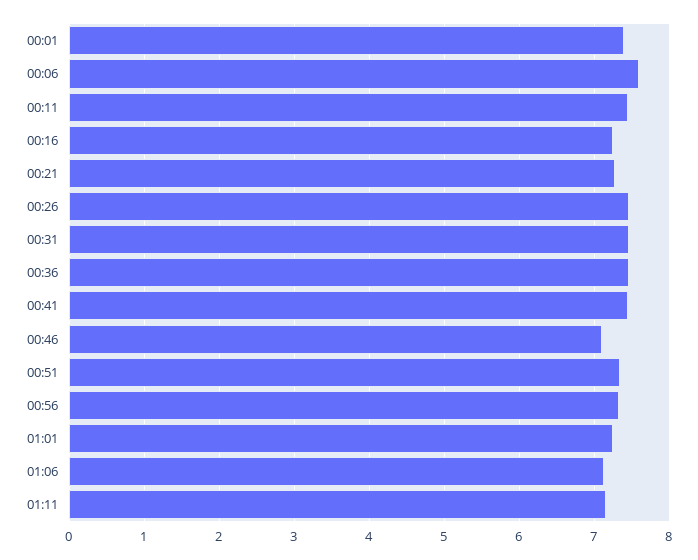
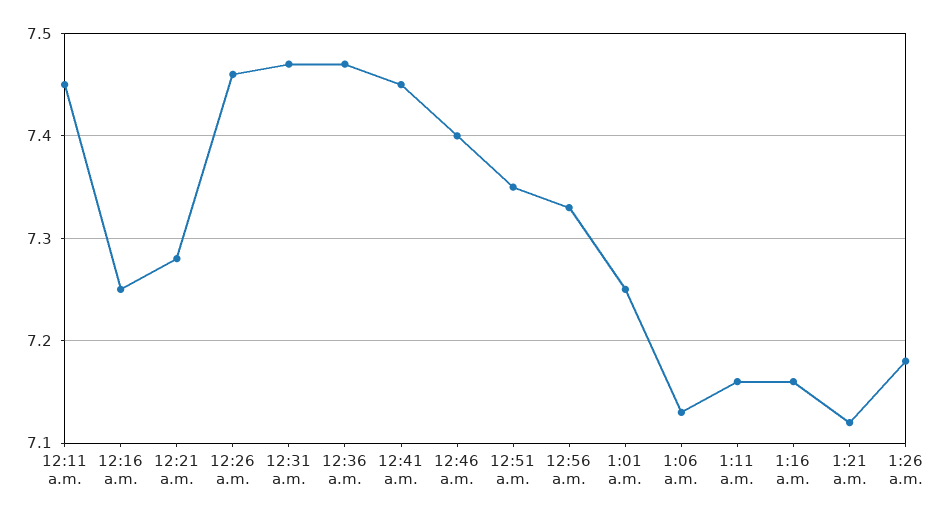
00:01: 7.4 -> none
00:06: 7.6 -> none
00:46: 7.1 -> 7.4
1:16 a.m.: none -> 7.16
1:21 a.m.: none -> 7.12
1:26 a.m.: none -> 7.18

